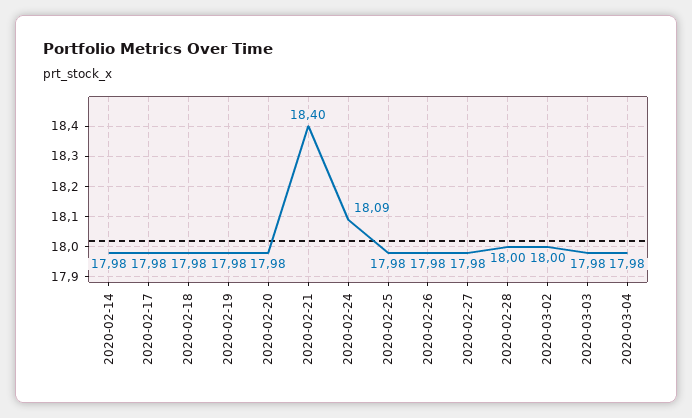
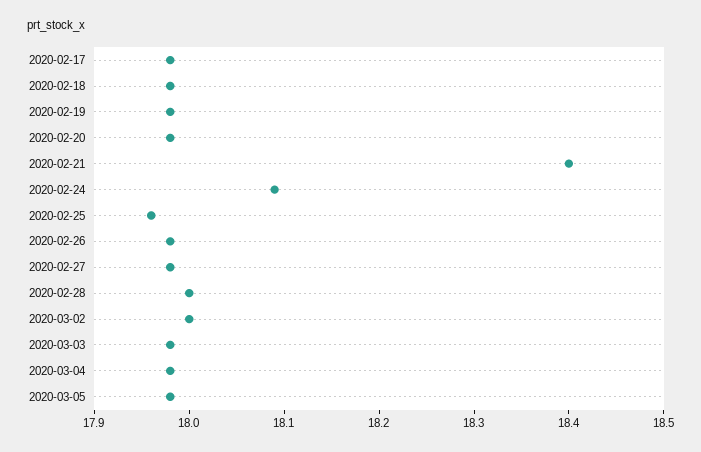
2020-02-14: 17.98 -> none
2020-02-25: 17.98 -> 17.96
2020-03-05: none -> 17.98

